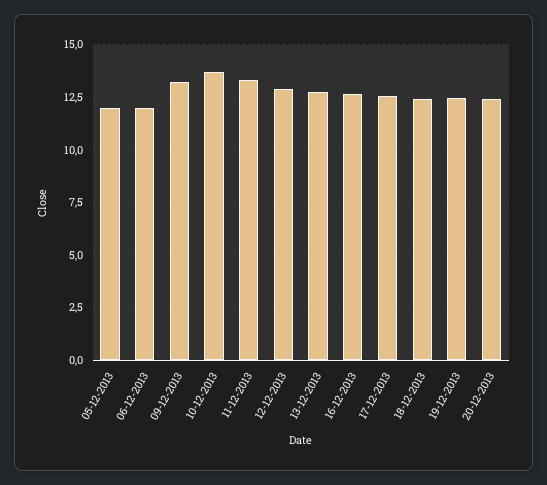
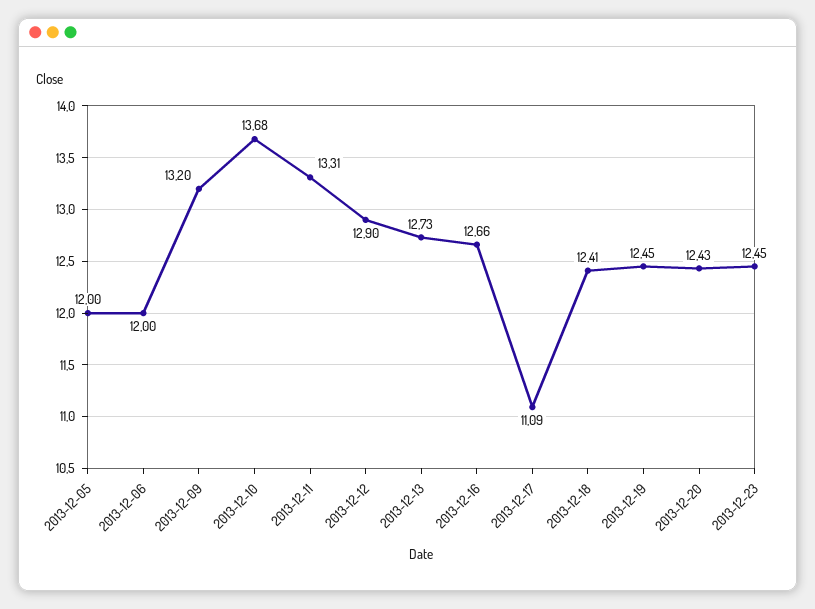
17-12-2013: 12.5 -> 11.09
2013-12-23: none -> 12.45

